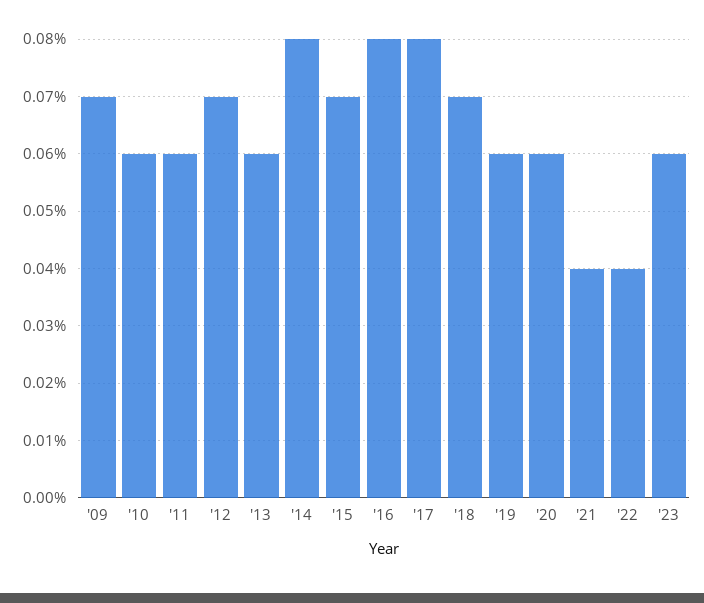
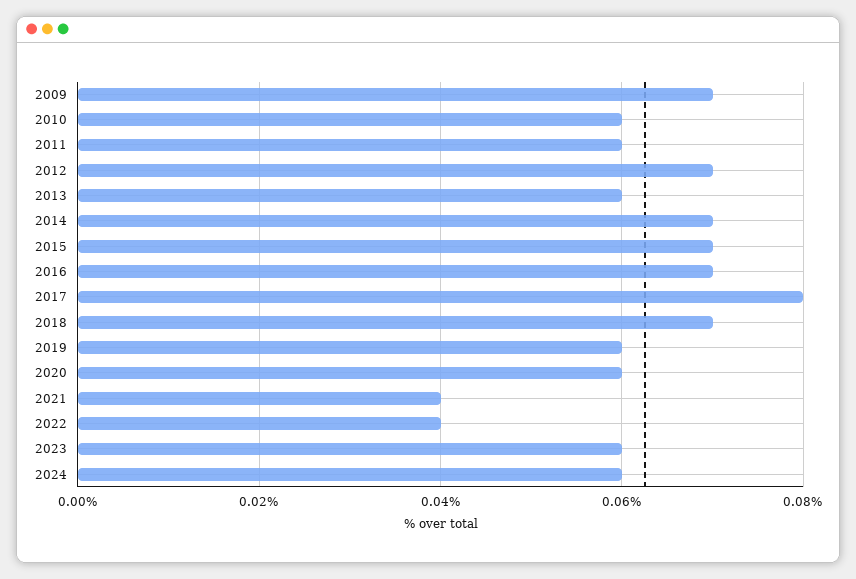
'14: 0.08 -> 0.07
'16: 0.08 -> 0.07
2024: none -> 0.06

